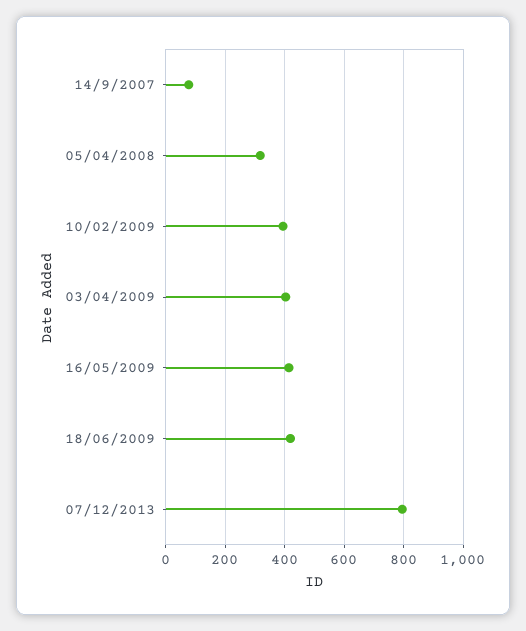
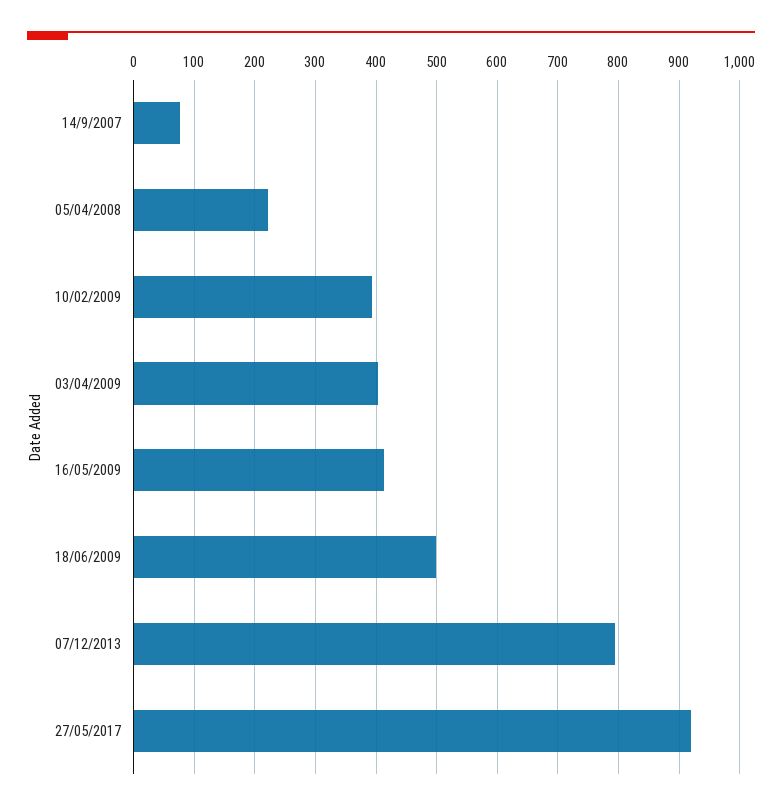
05/04/2008: 325 -> 220
18/06/2009: 425 -> 500
27/05/2017: none -> 920

